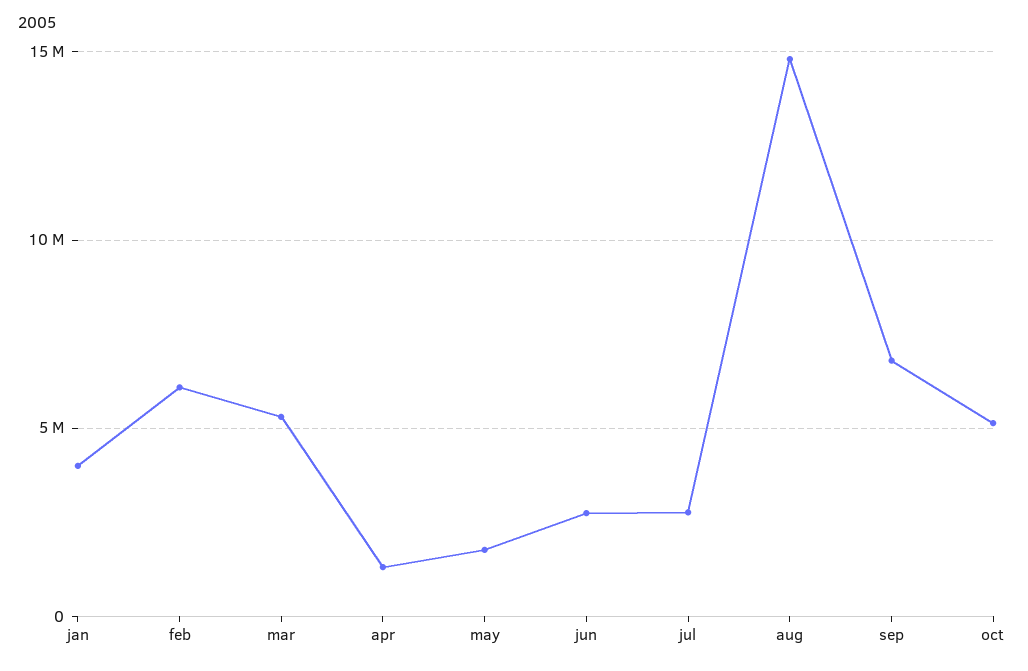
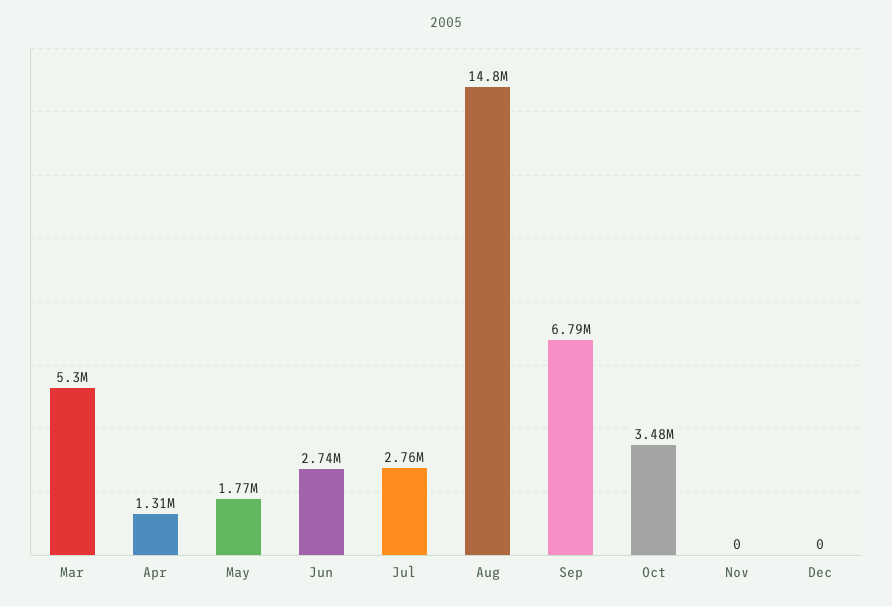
jan: 4000000 -> none
feb: 6000000 -> none
oct: 5000000 -> 3480000
Nov: none -> 0
Dec: none -> 0

